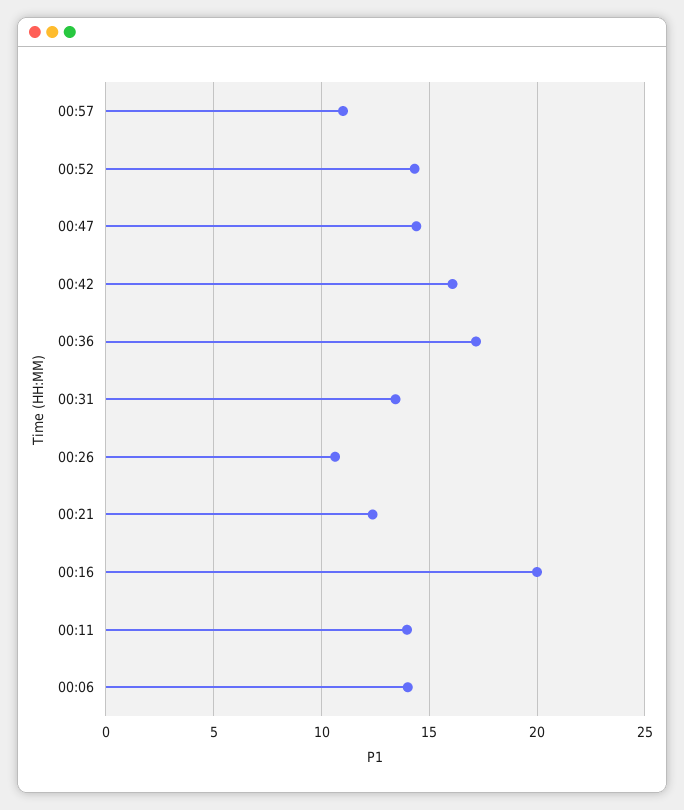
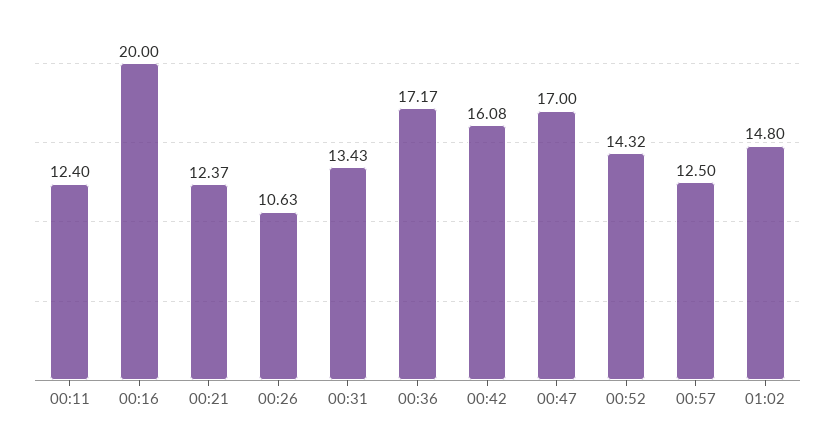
00:57: 11 -> 12.5
00:47: 14.5 -> 17
00:11: 14 -> 12.4
00:06: 14 -> none
01:02: none -> 14.8

